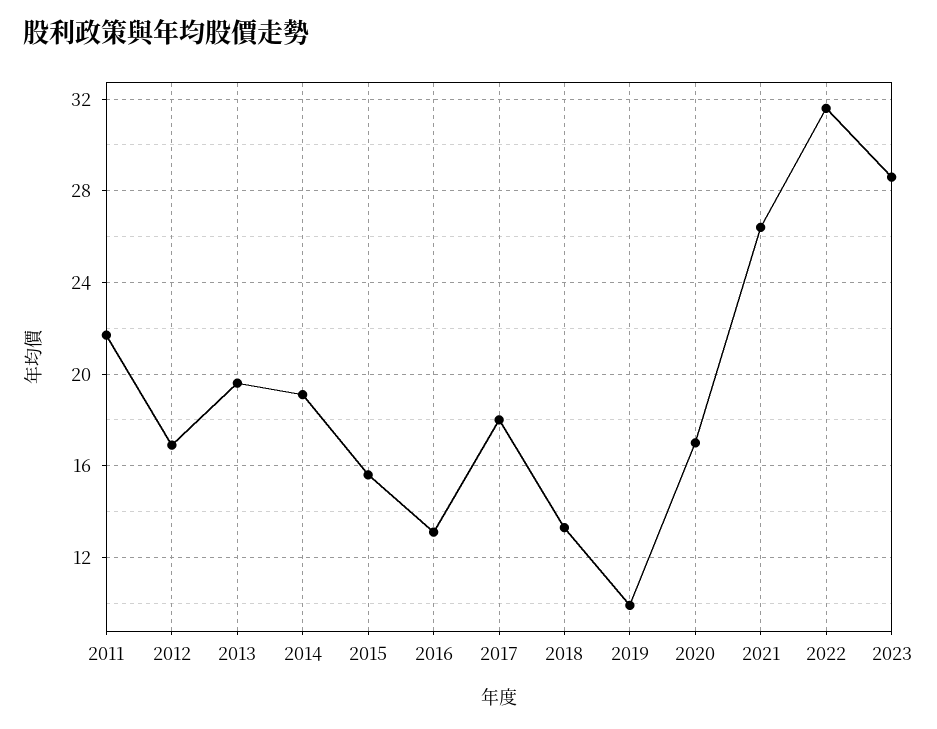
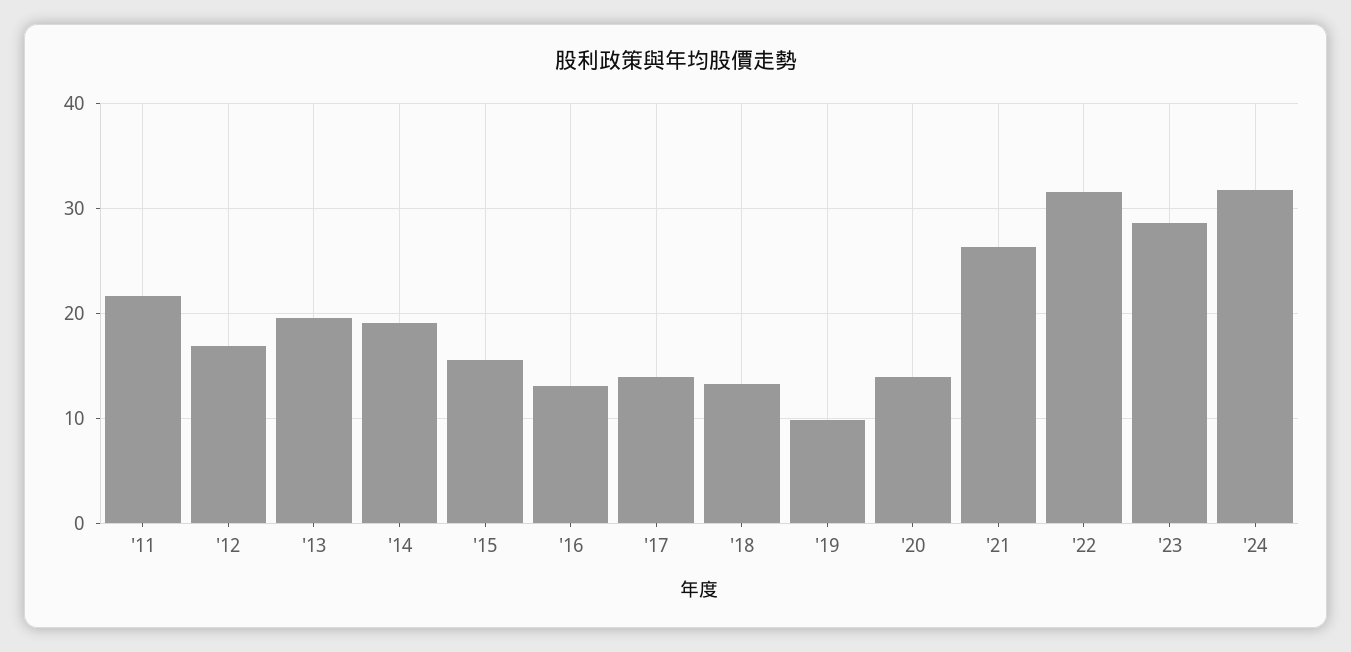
2017: 18 -> 14
2020: 17 -> 14
'24: none -> 32

